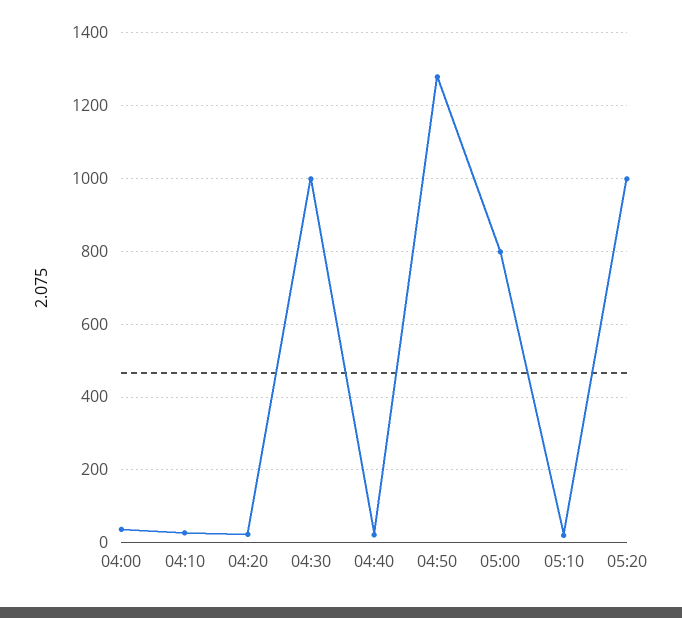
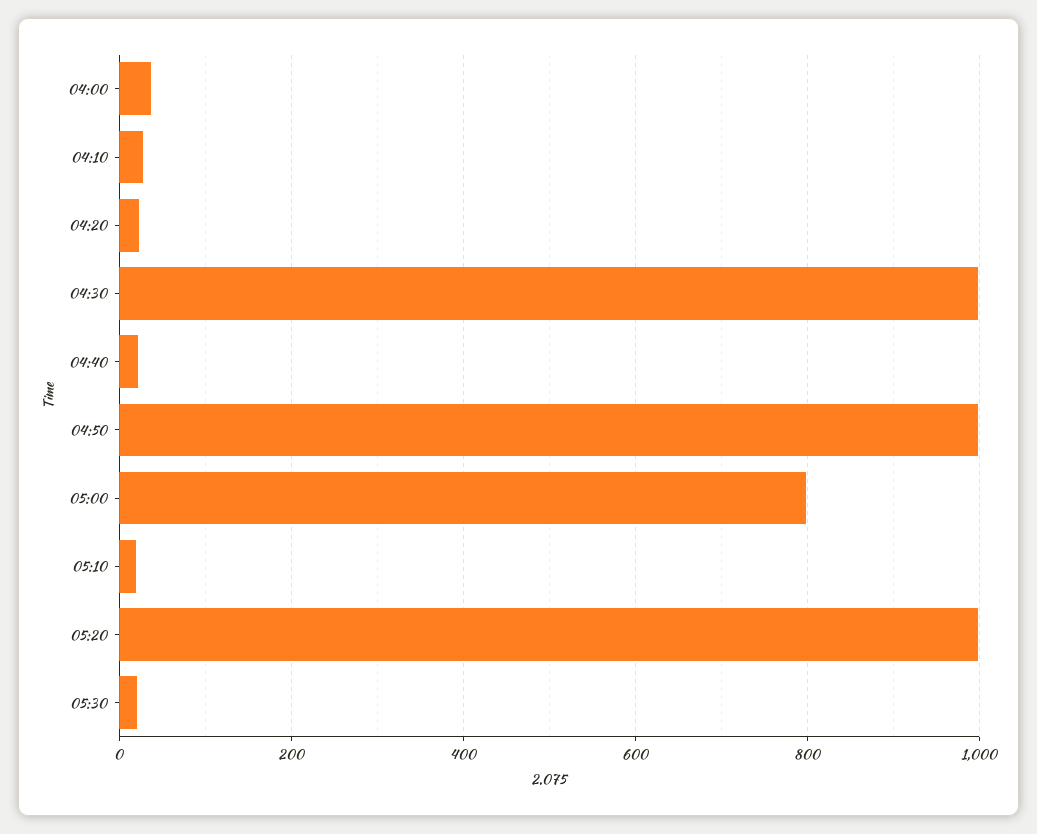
04:50: 1280 -> 1000
05:30: none -> 20

